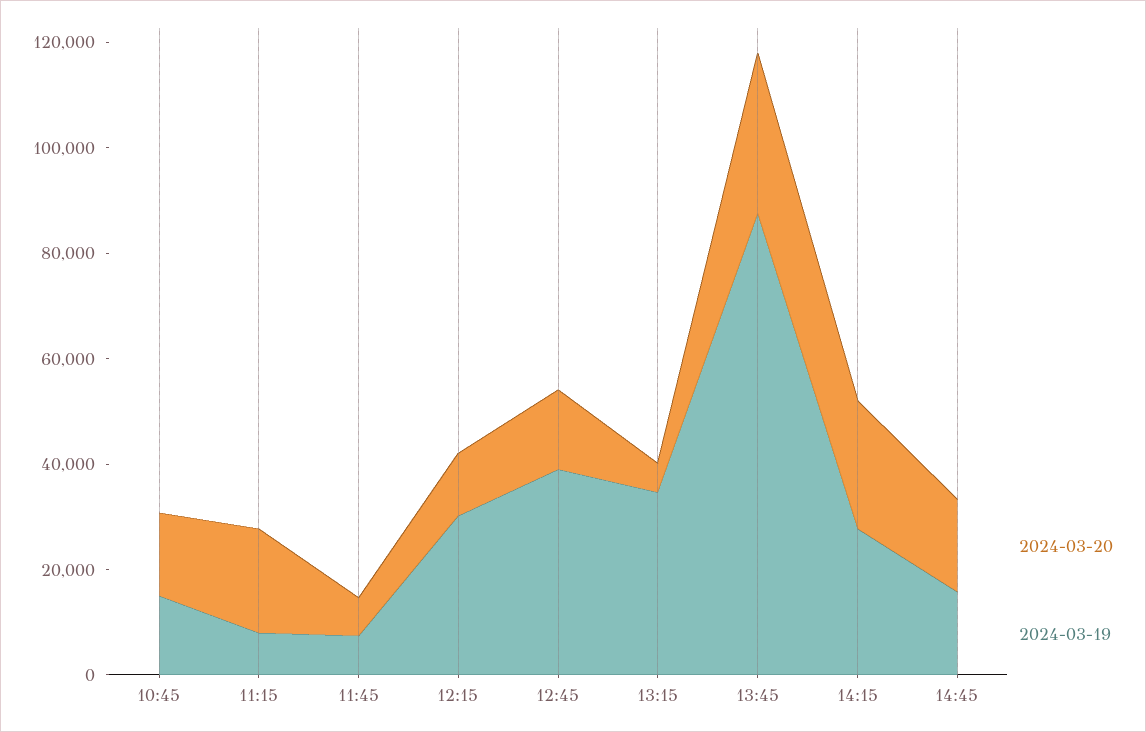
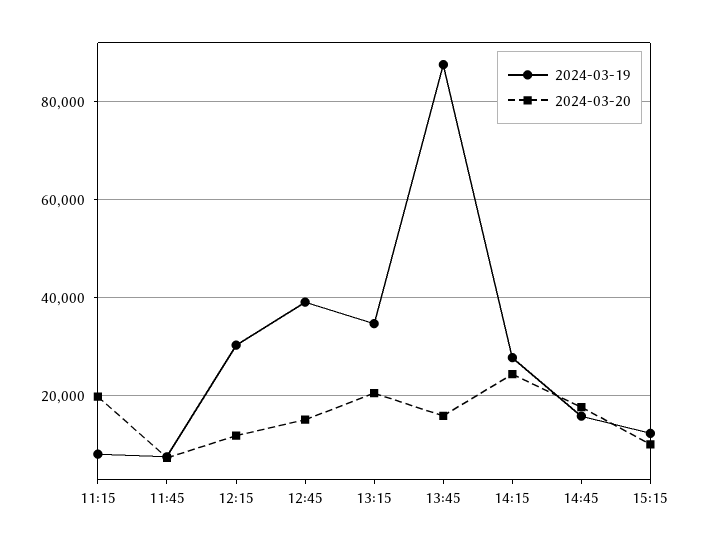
2024-03-20, 10:45: 15000 -> none
2024-03-19, 10:45: 15000 -> none
2024-03-20, 13:15: 5000 -> 20000
2024-03-20, 13:45: 30000 -> 16000
2024-03-19, 15:15: none -> 12000
2024-03-20, 15:15: none -> 10000

